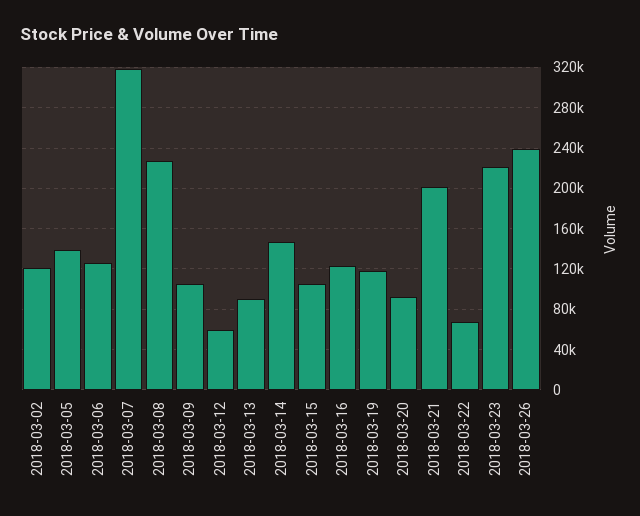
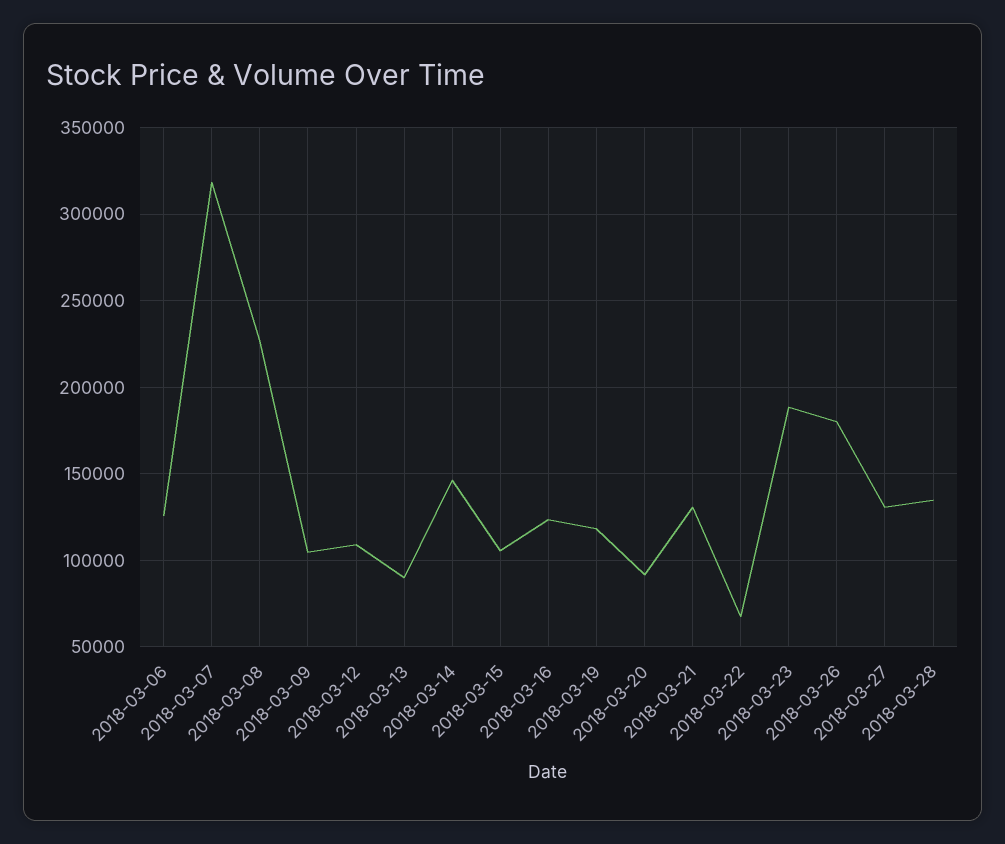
2018-03-02: 120000 -> none
2018-03-05: 140000 -> none
2018-03-12: 60000 -> 110000
2018-03-21: 200000 -> 130000
2018-03-23: 220000 -> 190000
2018-03-26: 240000 -> 180000
2018-03-27: none -> 130000
2018-03-28: none -> 135000

